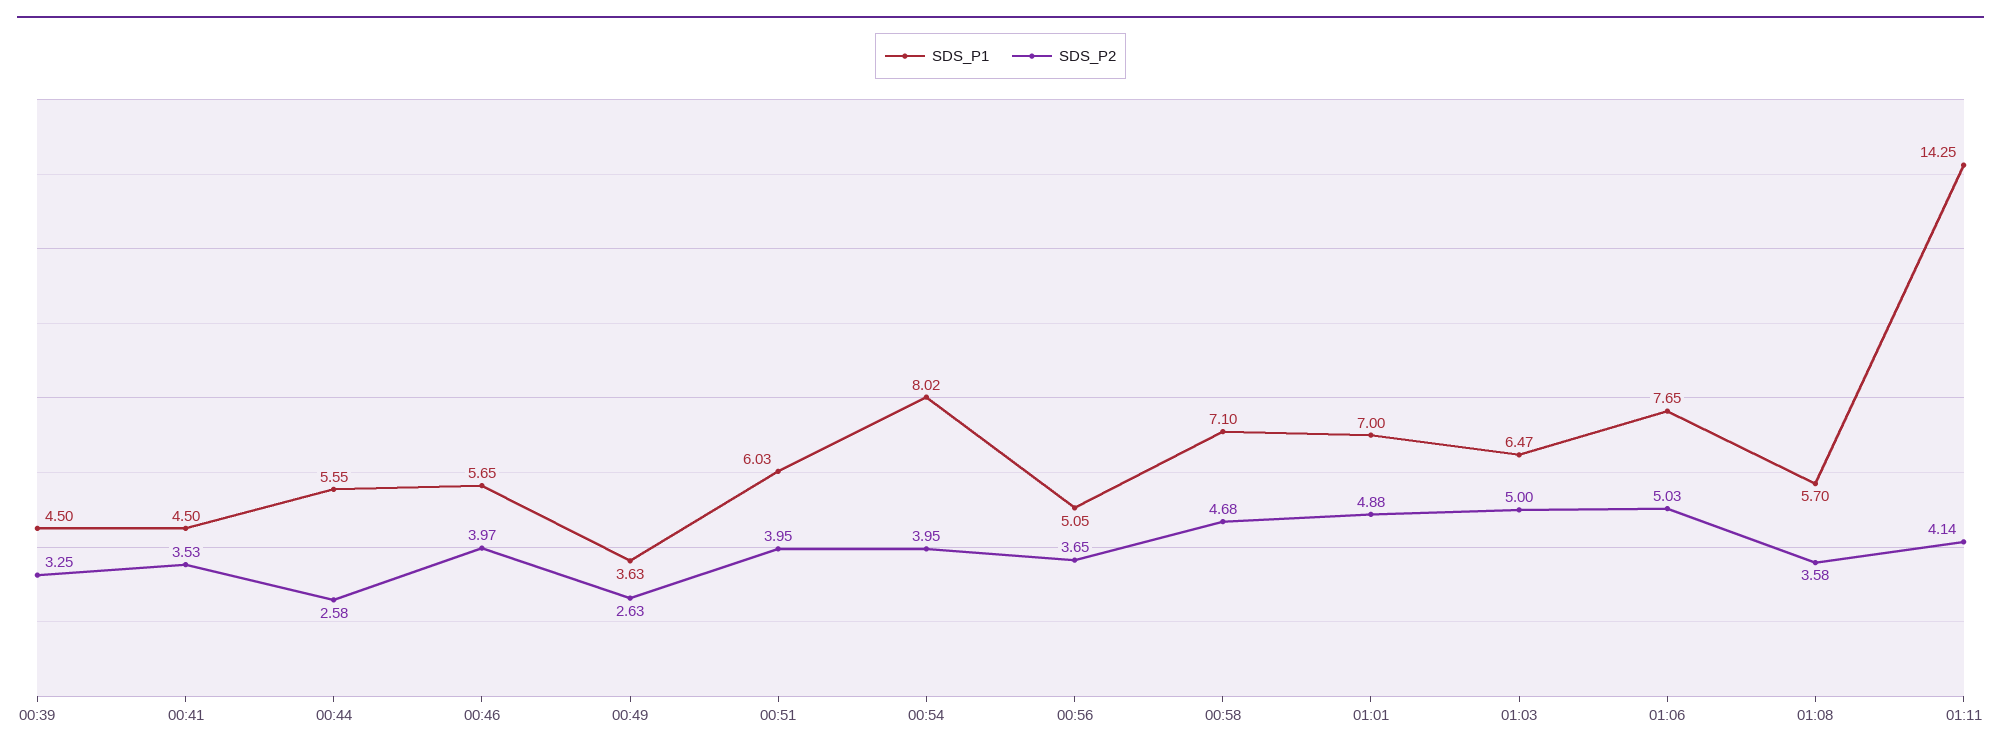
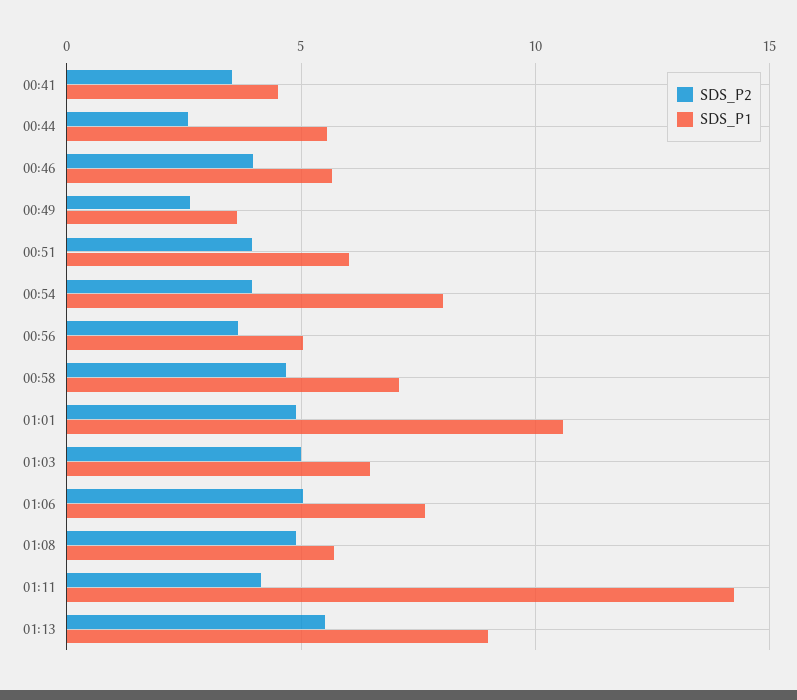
SDS_P1, 00:39: 4.5 -> none
SDS_P2, 00:39: 3.25 -> none
SDS_P1, 01:01: 7 -> 10.5
SDS_P2, 01:08: 3.58 -> 5
SDS_P2, 01:13: none -> 5.5
SDS_P1, 01:13: none -> 9

